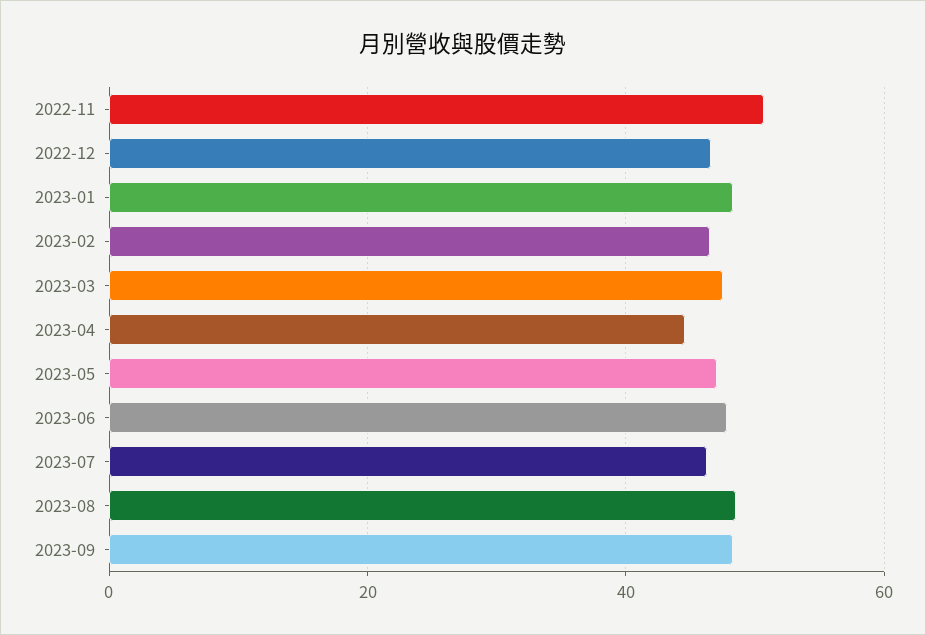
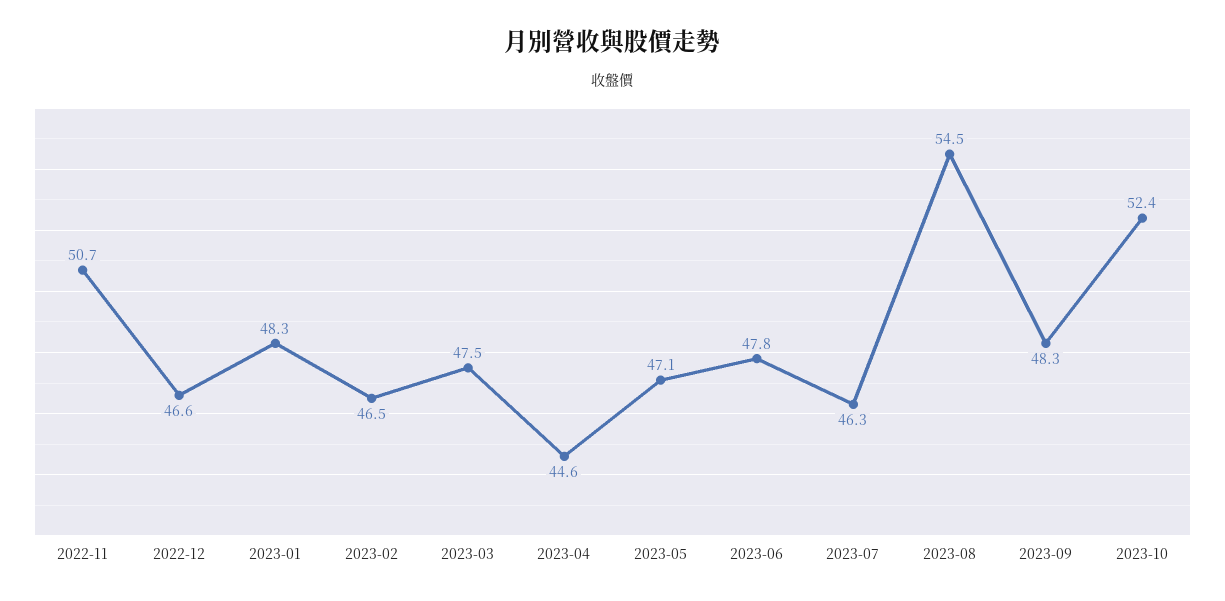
2023-08: 48 -> 54.5
2023-10: none -> 52.4

